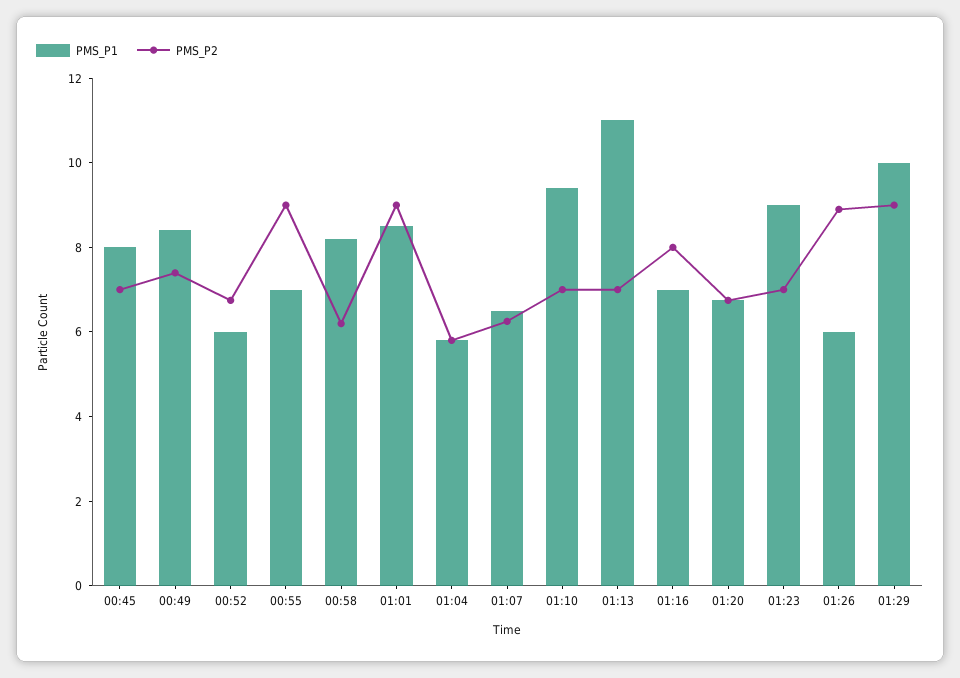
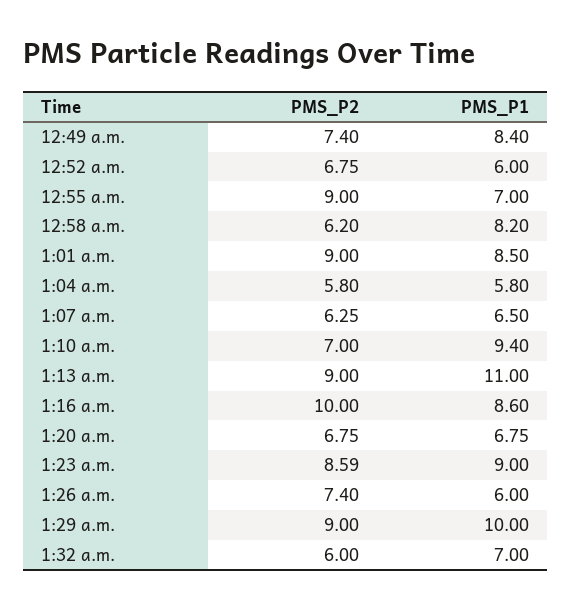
PMS_P1, 00:45: 8 -> none
PMS_P2, 00:45: 7 -> none
PMS_P2, 01:13: 7 -> 9
PMS_P1, 01:16: 7 -> 8.6
PMS_P2, 01:16: 8 -> 10
PMS_P2, 01:23: 7 -> 8.59
PMS_P2, 01:26: 9 -> 7.4
PMS_P2, 1:32 a.m.: none -> 6
PMS_P1, 1:32 a.m.: none -> 7

